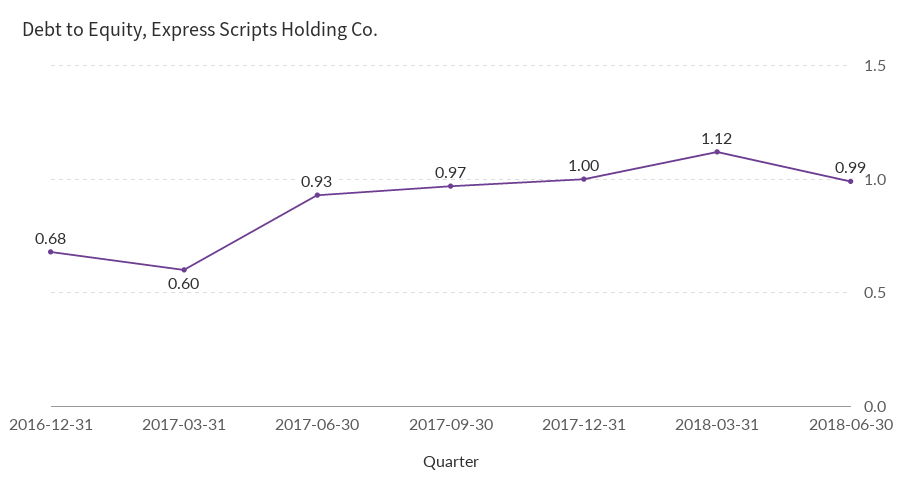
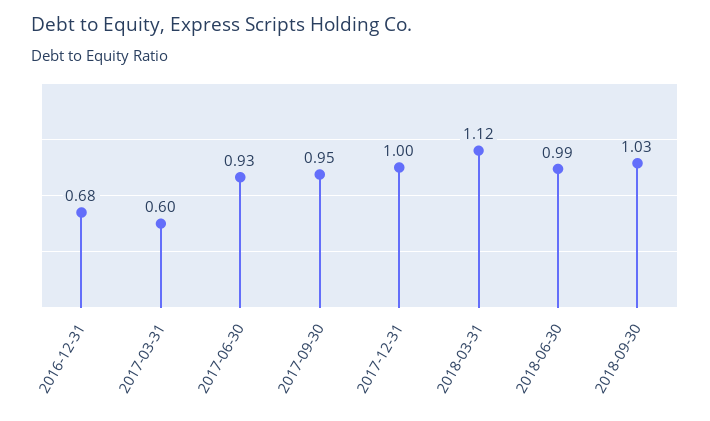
2017-09-30: 0.97 -> 0.95
2018-09-30: none -> 1.03

